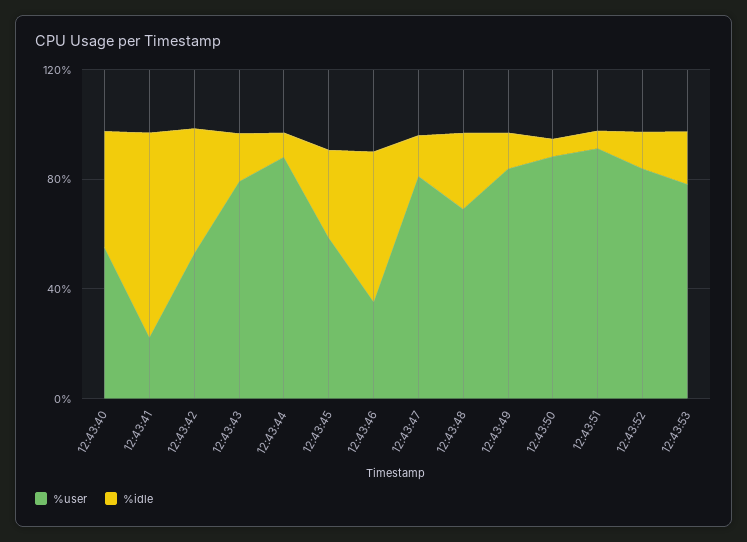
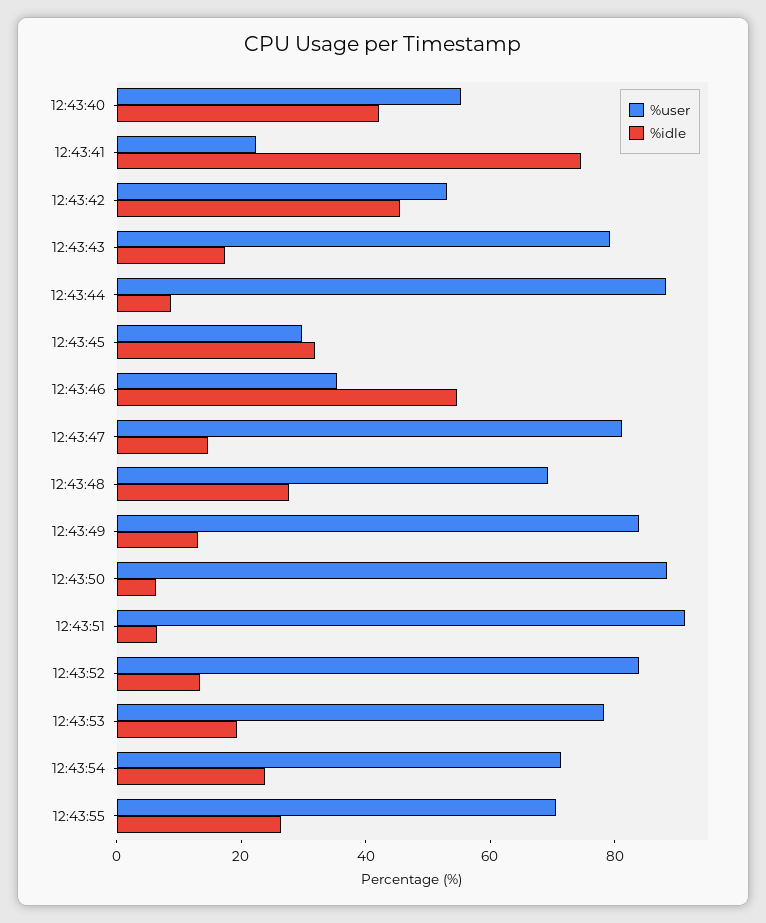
%user, 12:43:45: 60 -> 30
%user, 12:43:54: none -> 70
%idle, 12:43:54: none -> 25
%user, 12:43:55: none -> 70
%idle, 12:43:55: none -> 25

